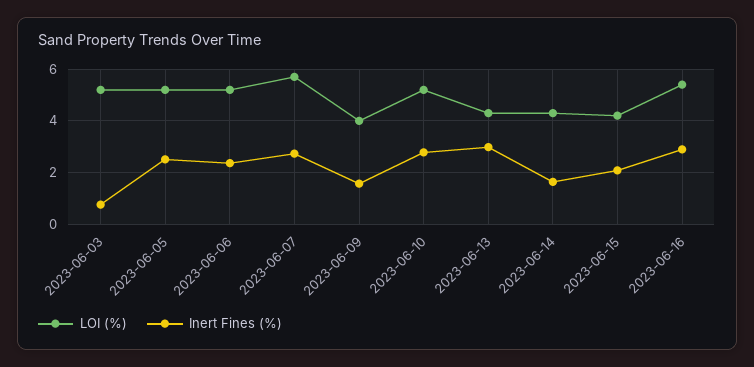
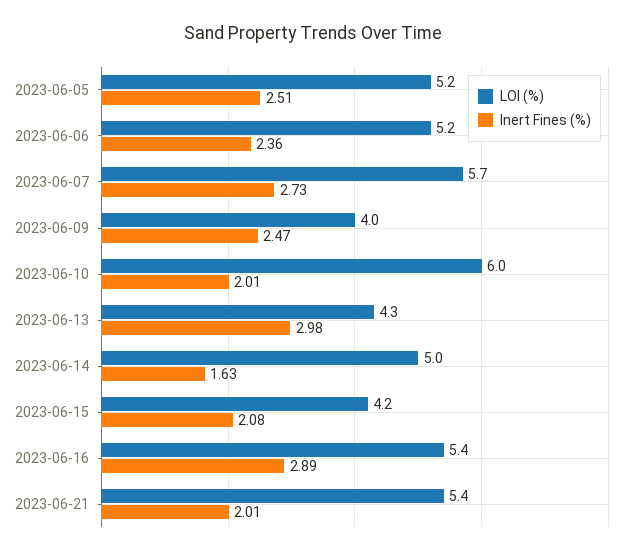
LOI (%), 2023-06-03: 5.25 -> none
Inert Fines (%), 2023-06-03: 0.75 -> none
Inert Fines (%), 2023-06-09: 1.5 -> 2.47
LOI (%), 2023-06-10: 5.25 -> 6
Inert Fines (%), 2023-06-10: 2.75 -> 2.01
LOI (%), 2023-06-14: 4.25 -> 5
LOI (%), 2023-06-21: none -> 5.4
Inert Fines (%), 2023-06-21: none -> 2.01

